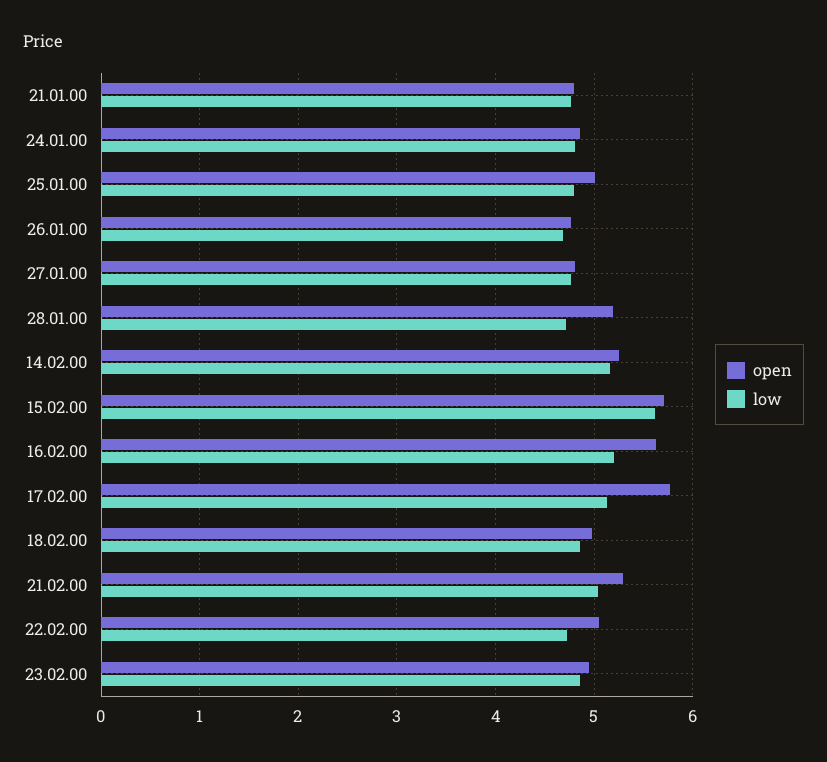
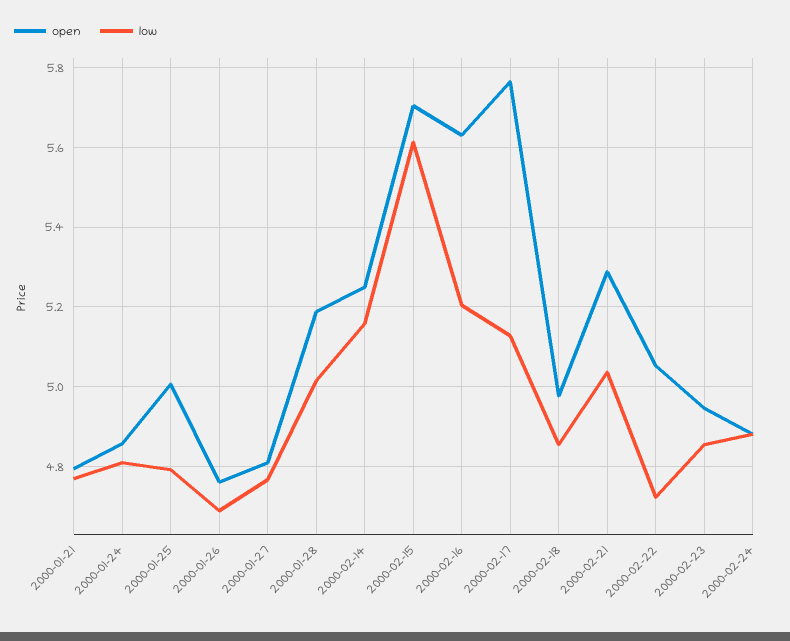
low, 28.01.00: 4.7 -> 5.02
open, 2000-02-24: none -> 4.88
low, 2000-02-24: none -> 4.88

